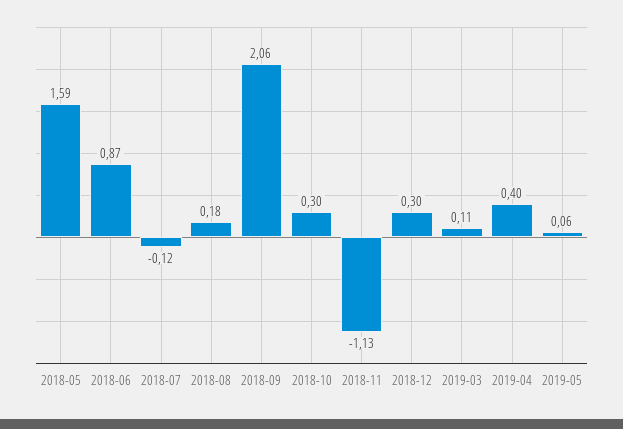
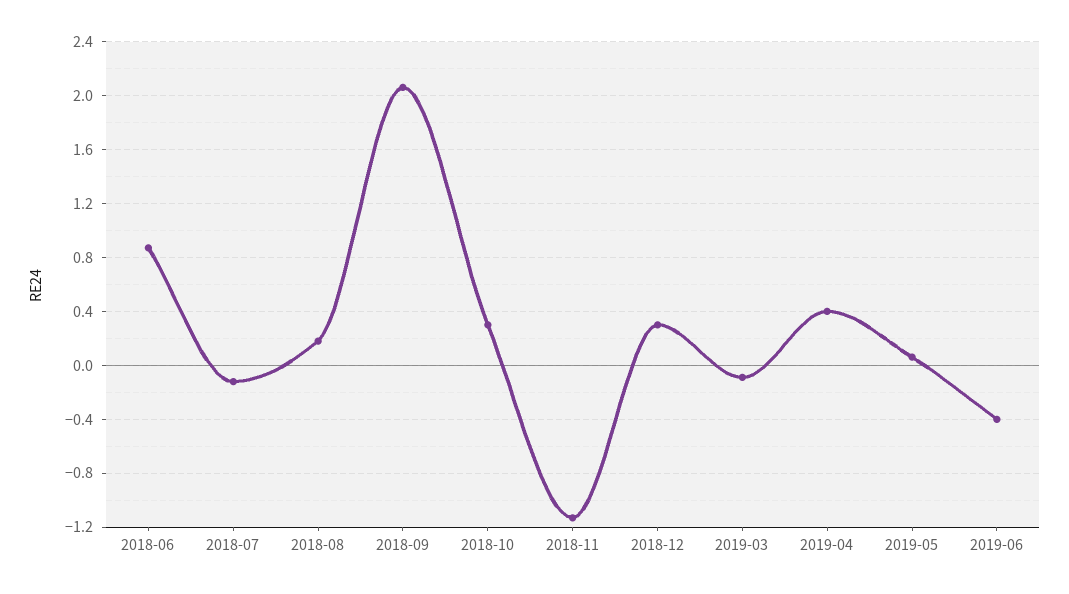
2018-05: 1.59 -> none
2019-03: 0.11 -> -0.1
2019-06: none -> -0.4

